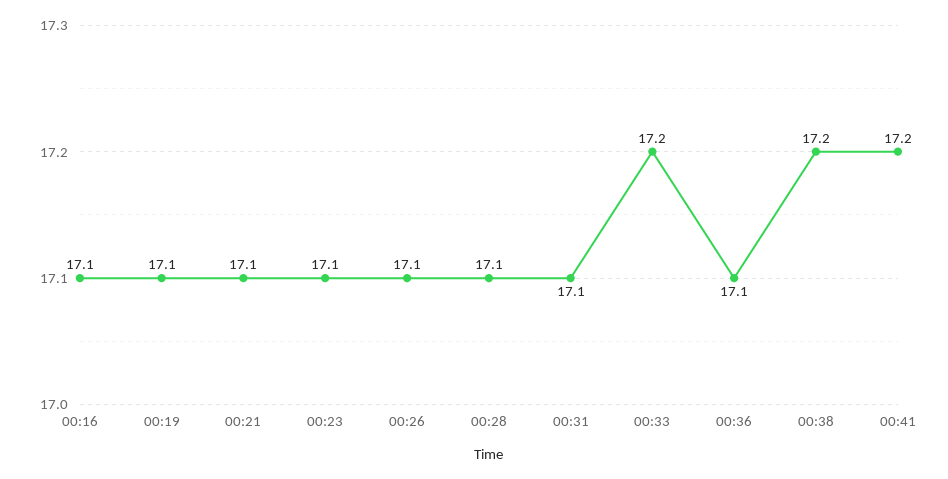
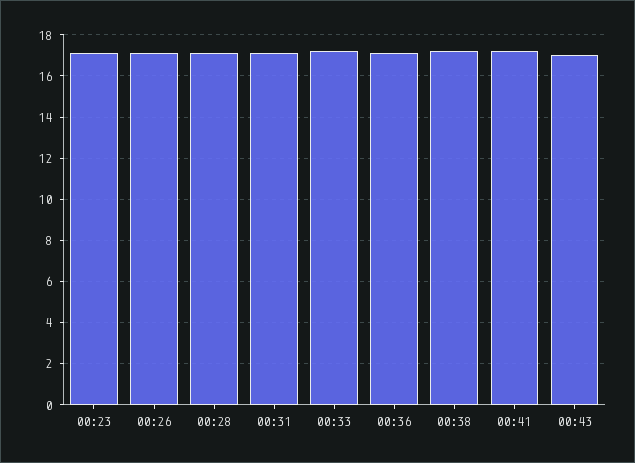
00:16: 17.1 -> none
00:19: 17.1 -> none
00:21: 17.1 -> none
00:43: none -> 17

